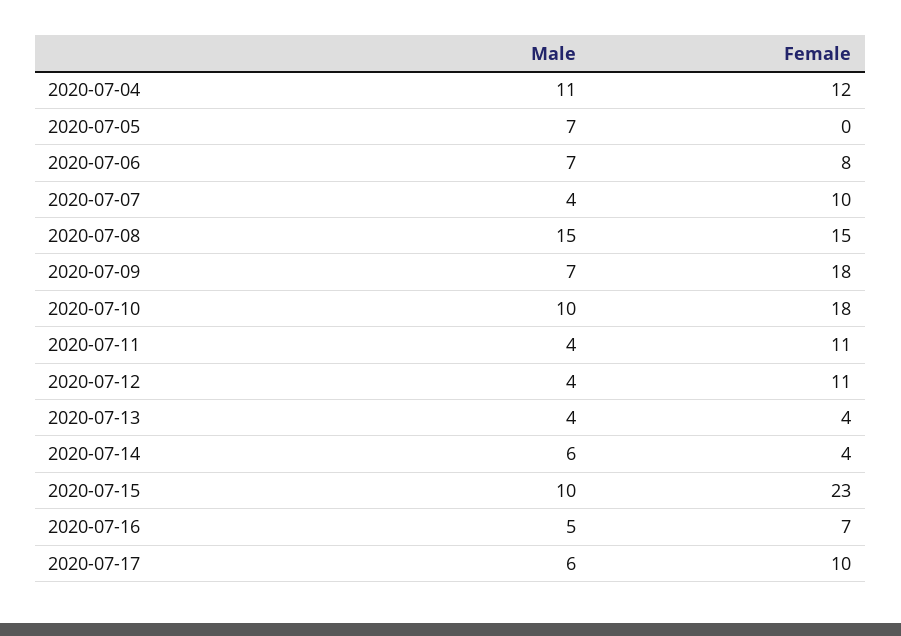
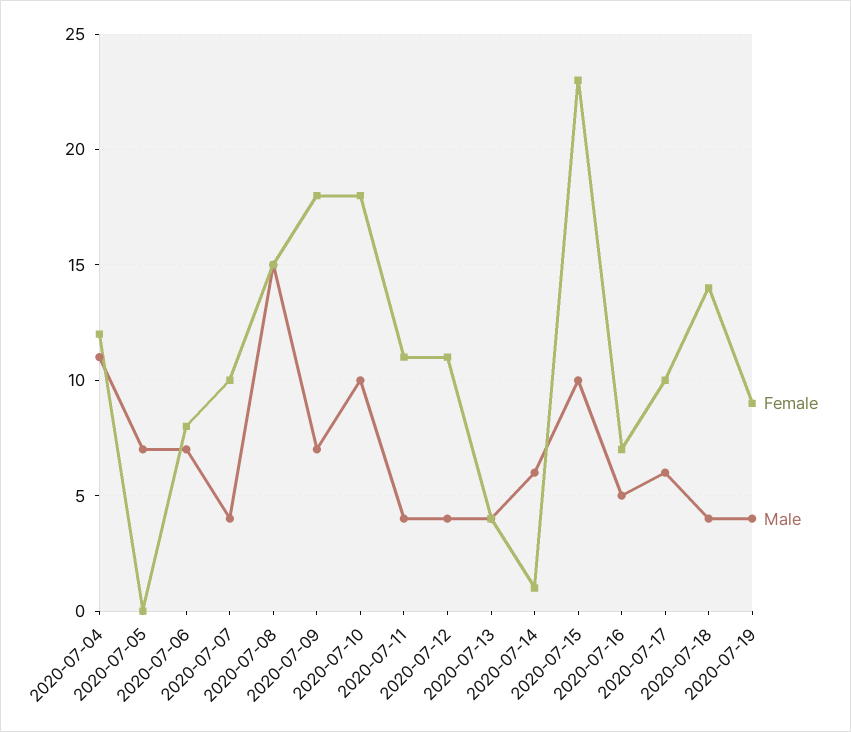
Female, 2020-07-14: 4 -> 1
Female, 2020-07-18: none -> 14
Male, 2020-07-18: none -> 4
Female, 2020-07-19: none -> 9
Male, 2020-07-19: none -> 4

